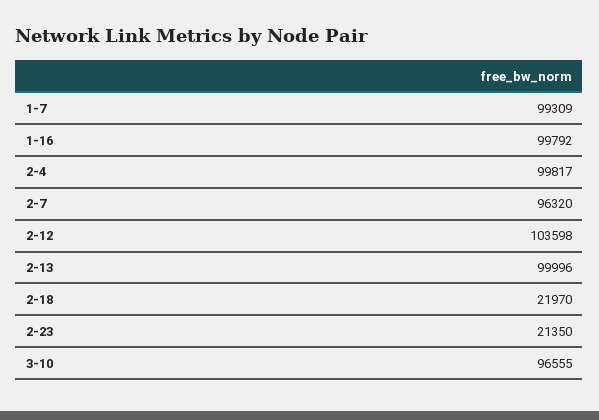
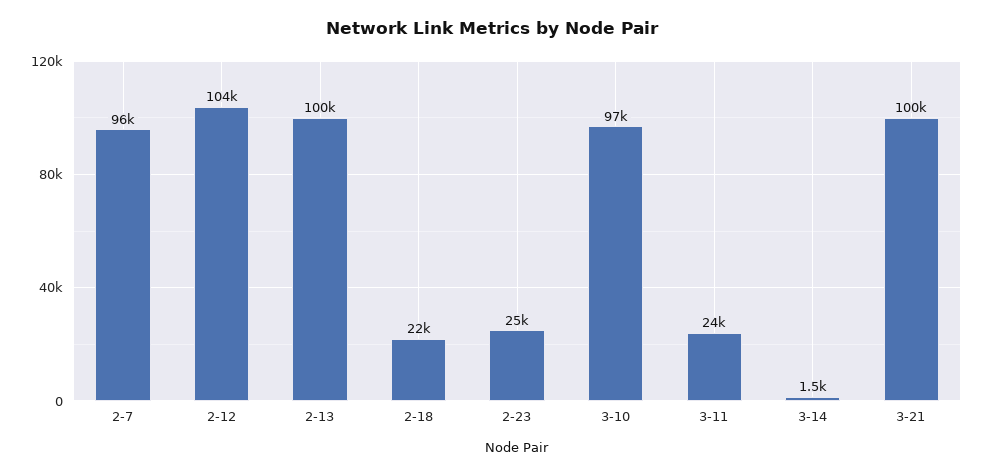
1-7: 99309 -> none
1-16: 99792 -> none
2-4: 99817 -> none
2-23: 21350 -> 25000
3-11: none -> 24000
3-14: none -> 1500
3-21: none -> 100000

